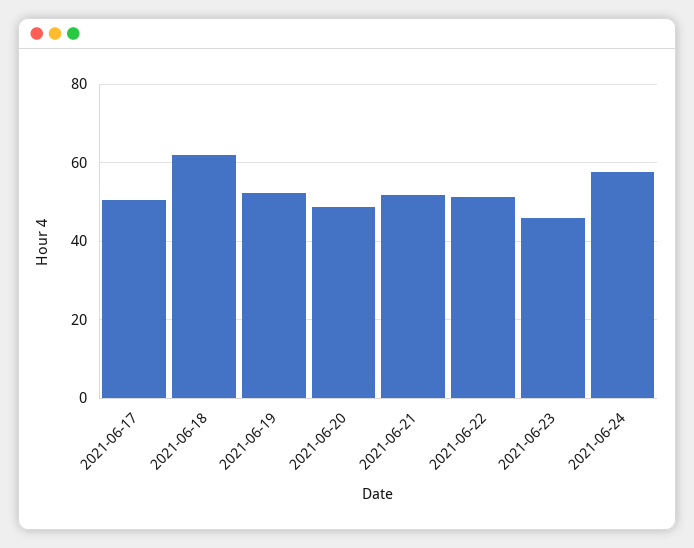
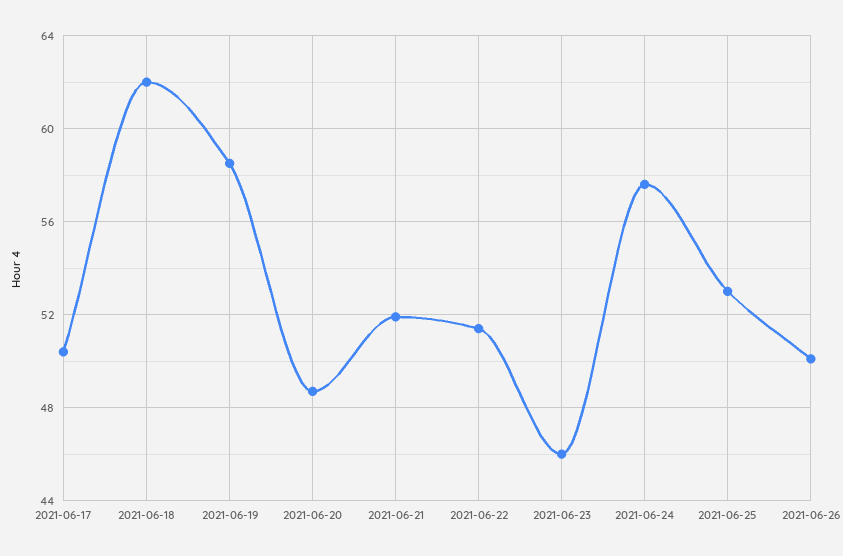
2021-06-19: 52 -> 58.5
2021-06-25: none -> 53
2021-06-26: none -> 50

